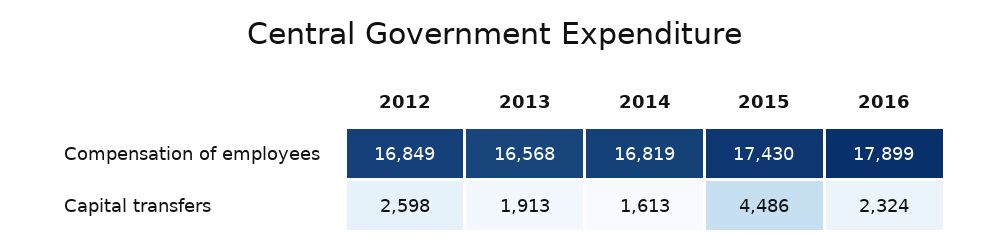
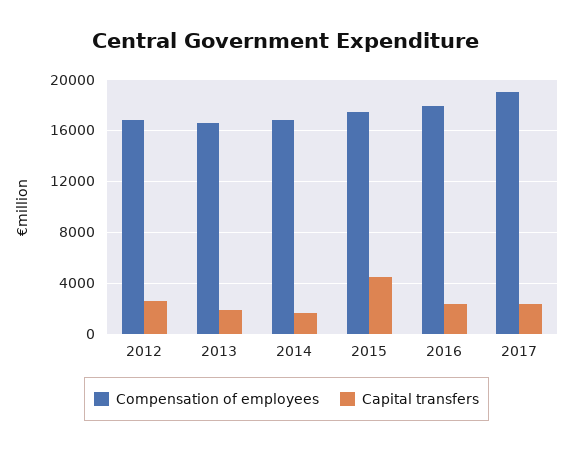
Compensation of employees, 2017: none -> 19000
Capital transfers, 2017: none -> 2500

